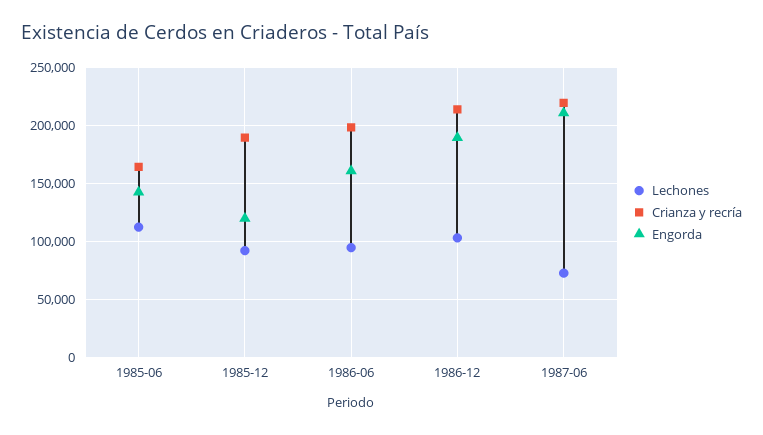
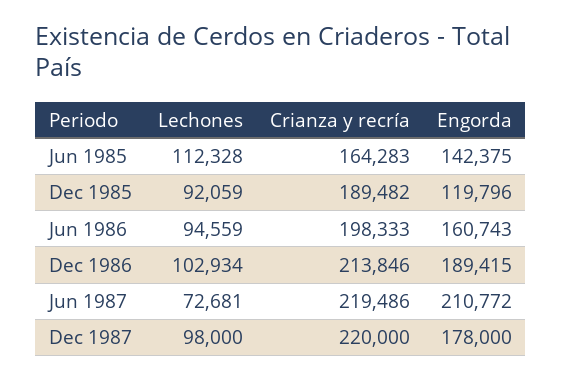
Lechones, Dec 1987: none -> 98000
Crianza y recría, Dec 1987: none -> 220000
Engorda, Dec 1987: none -> 178000

